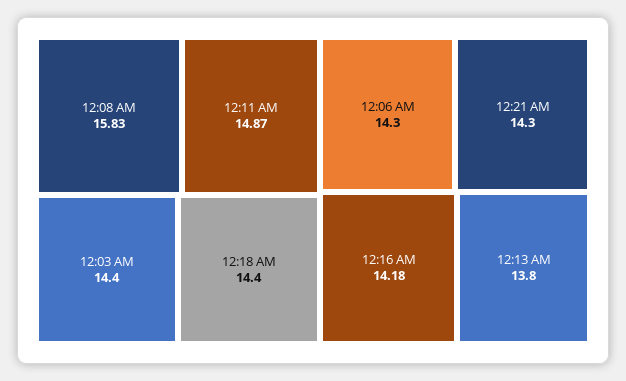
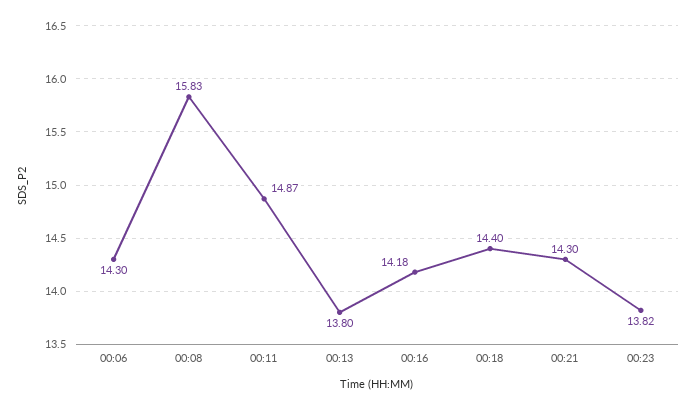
12:03 AM: 14.4 -> none
00:23: none -> 13.82

